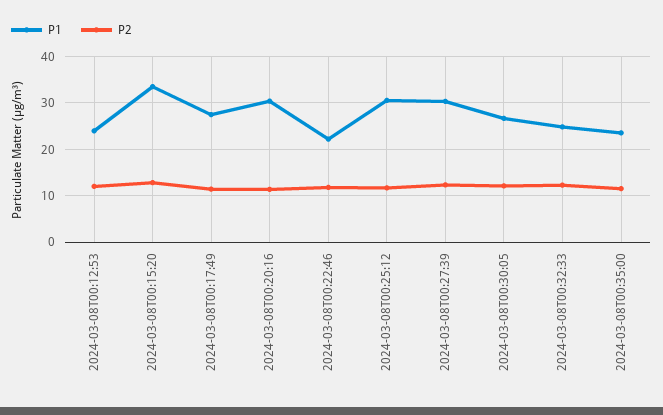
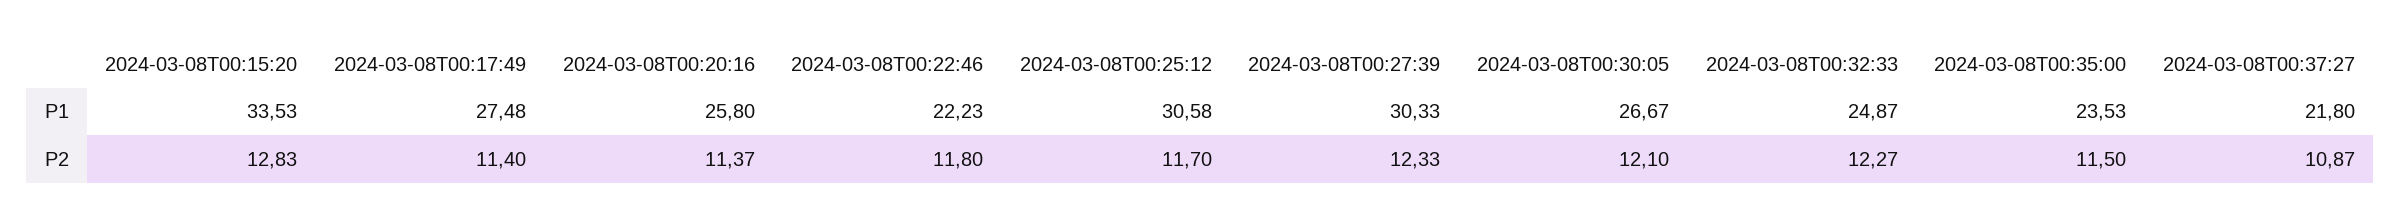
P1, 2024-03-08T00:12:53: 24 -> none
P2, 2024-03-08T00:12:53: 12 -> none
P1, 2024-03-08T00:20:16: 30 -> 25.8
P1, 2024-03-08T00:37:27: none -> 21.8
P2, 2024-03-08T00:37:27: none -> 10.87

